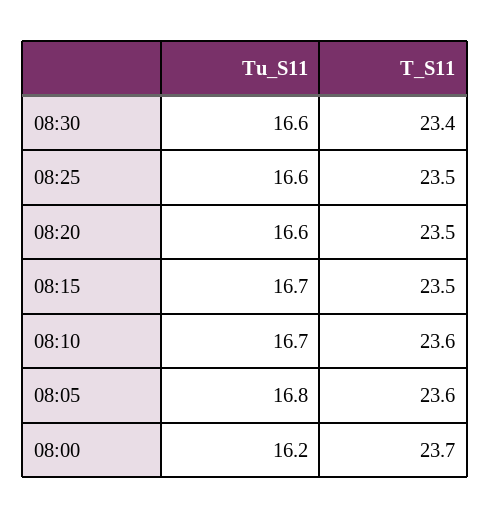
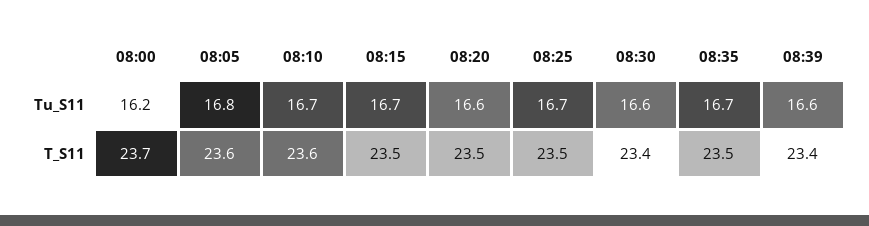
Tu_S11, 08:25: 16.6 -> 16.7
Tu_S11, 08:35: none -> 16.7
Tu_S11, 08:39: none -> 16.6
T_S11, 08:35: none -> 23.5
T_S11, 08:39: none -> 23.4

